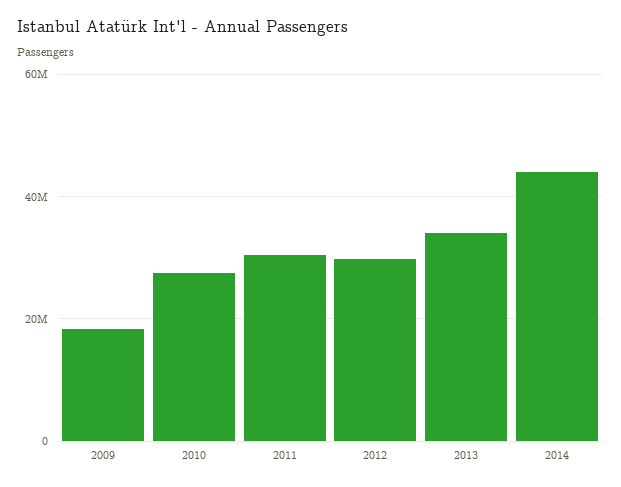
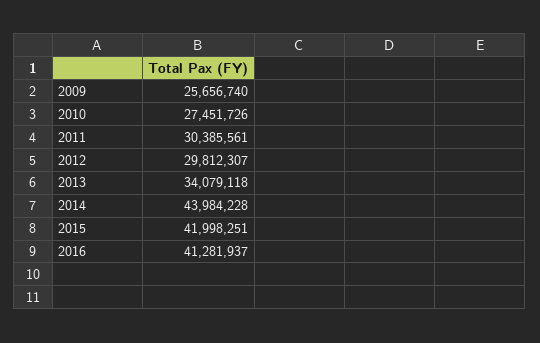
2009: 18000000 -> 25656740
2015: none -> 41998251
2016: none -> 41281937

